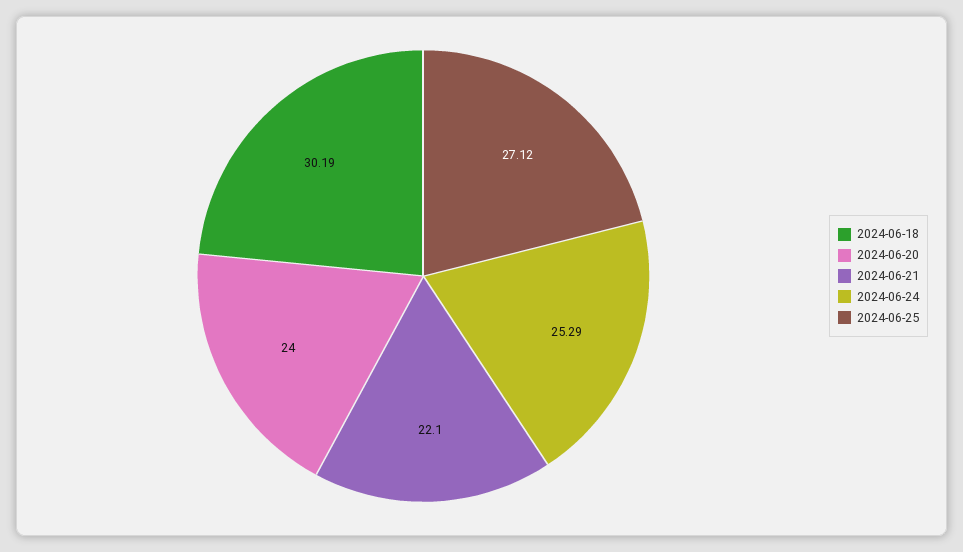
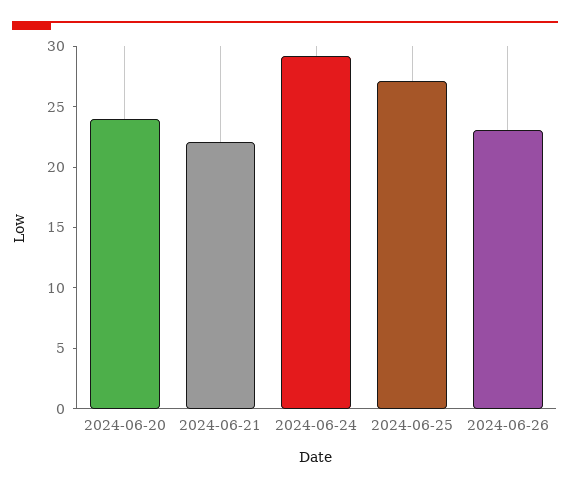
2024-06-18: 30.19 -> none
2024-06-24: 25.29 -> 29
2024-06-26: none -> 23

